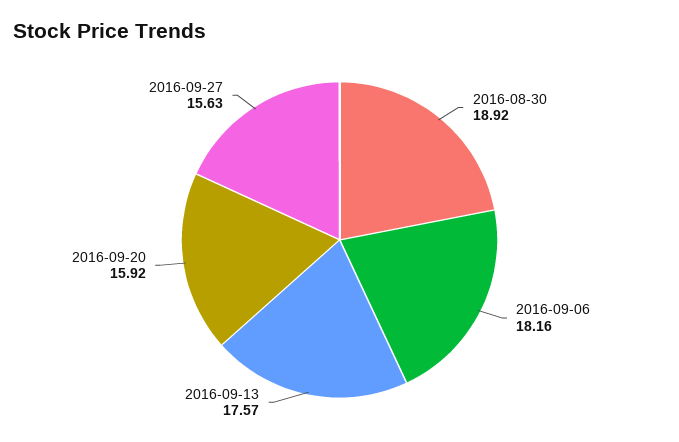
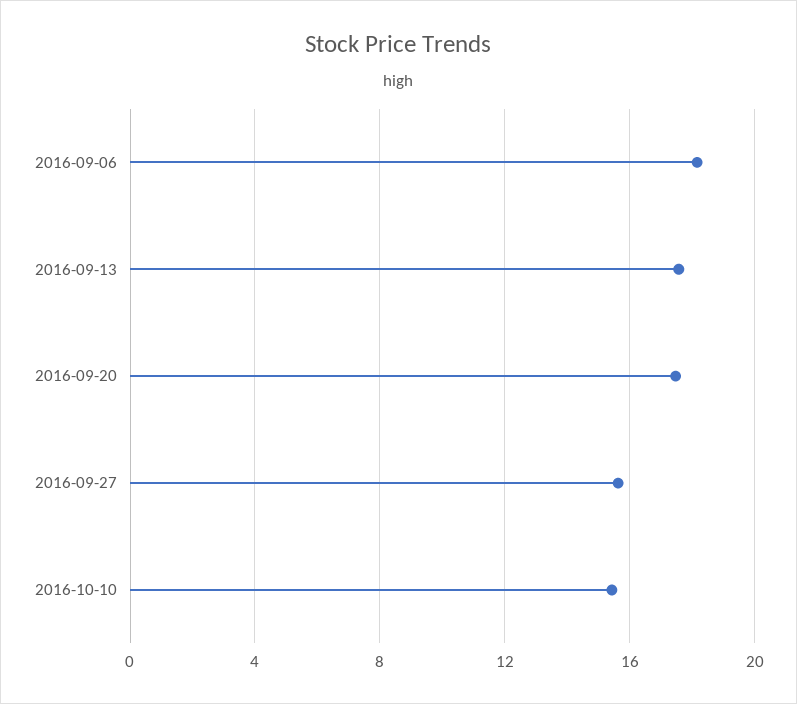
2016-08-30: 18.92 -> none
2016-09-20: 15.92 -> 17.5
2016-10-10: none -> 15.5

